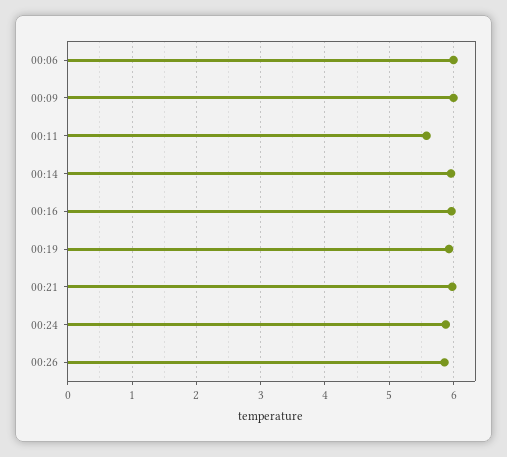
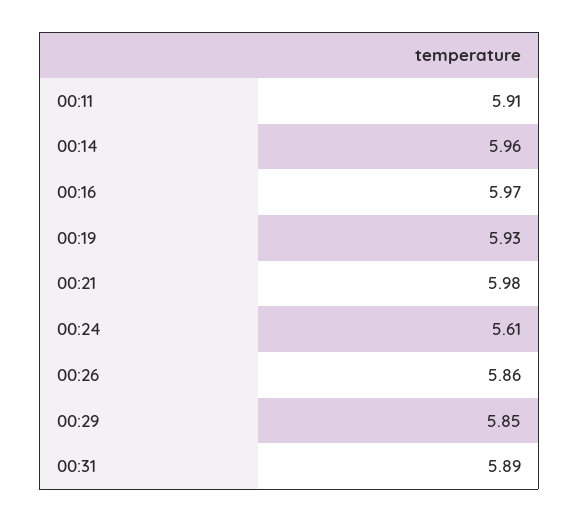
00:06: 6 -> none
00:09: 6 -> none
00:11: 5.6 -> 5.91
00:24: 5.9 -> 5.61
00:29: none -> 5.85
00:31: none -> 5.89

